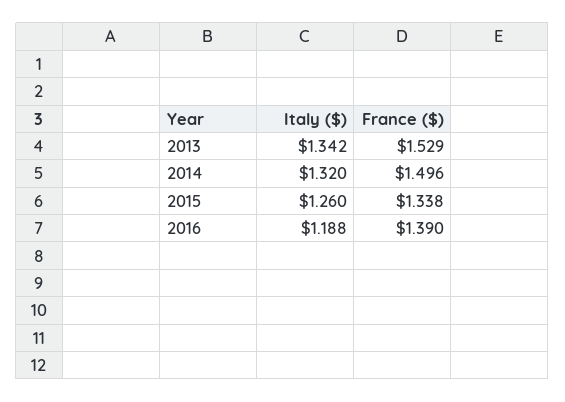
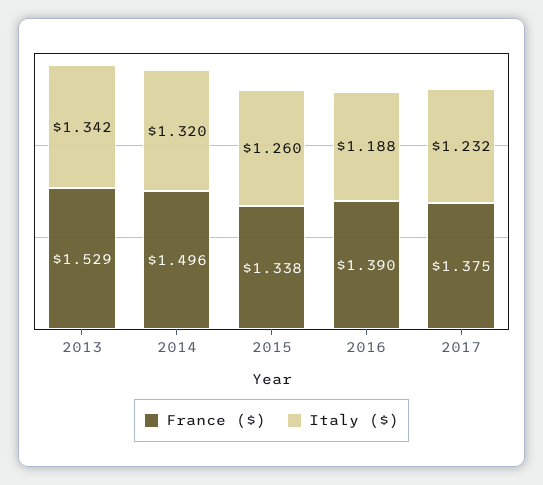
France ($), 2017: none -> 1.375
Italy ($), 2017: none -> 1.232

